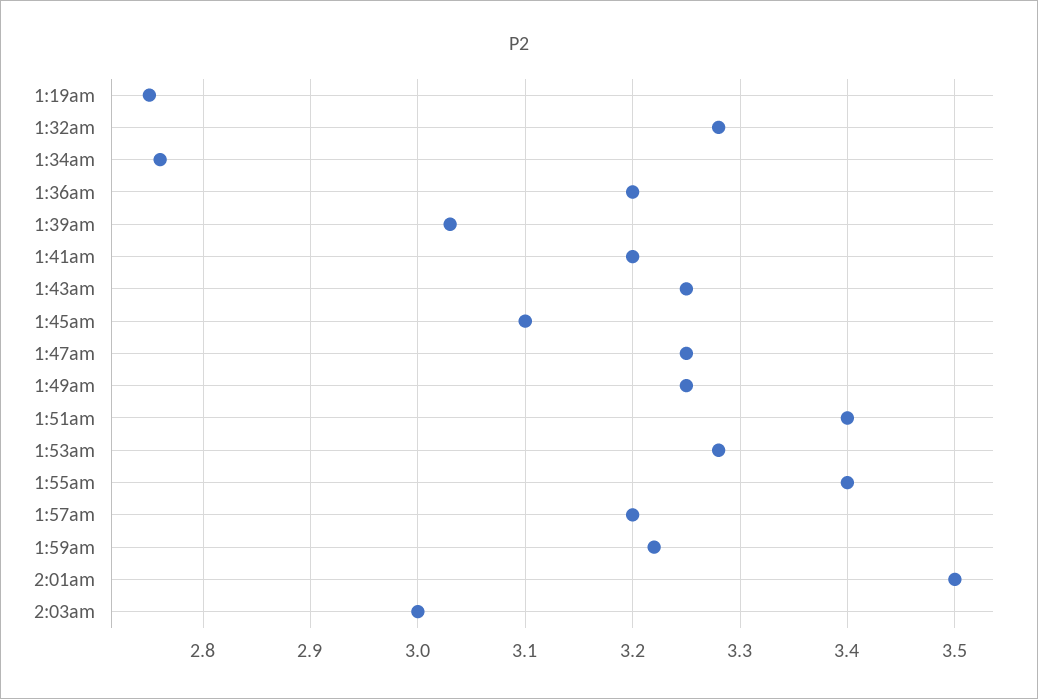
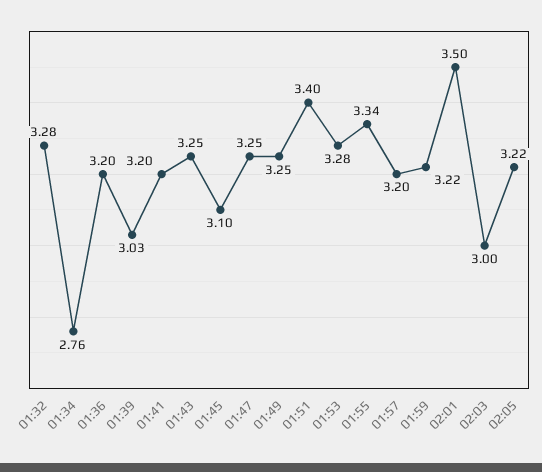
1:19am: 2.75 -> none
1:55am: 3.4 -> 3.34
02:05: none -> 3.22

